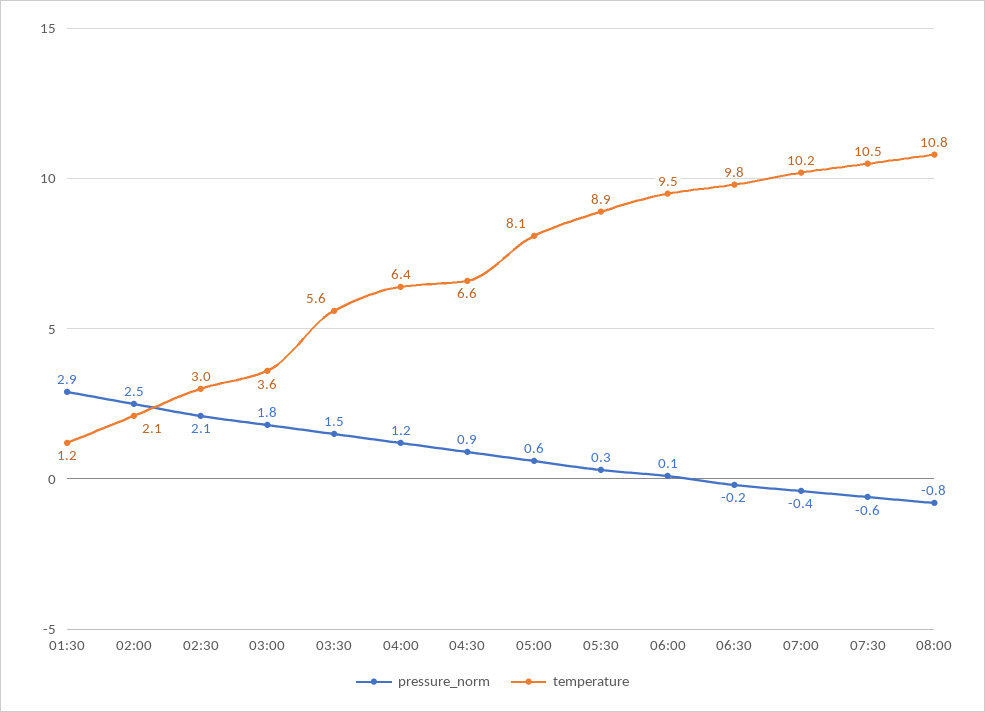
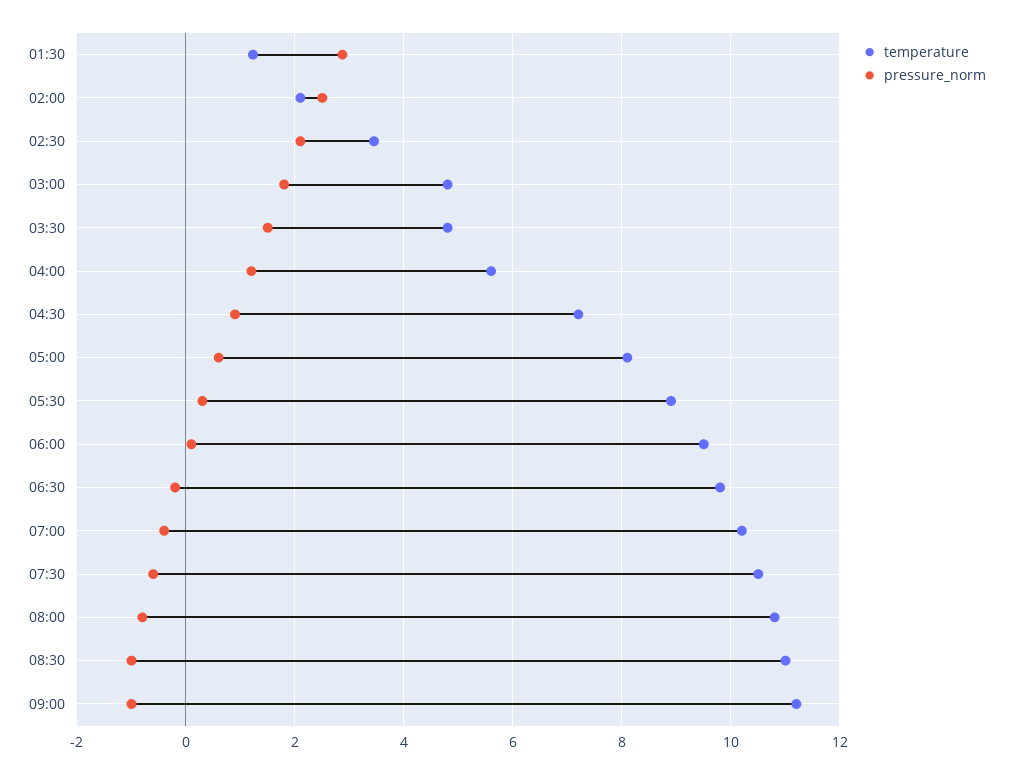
temperature, 02:30: 3 -> 3.4
temperature, 03:00: 3.6 -> 4.8
temperature, 03:30: 5.6 -> 4.8
temperature, 04:00: 6.4 -> 5.6
temperature, 04:30: 6.6 -> 7.2
temperature, 08:30: none -> 11
pressure_norm, 08:30: none -> -1
temperature, 09:00: none -> 11.2
pressure_norm, 09:00: none -> -1

